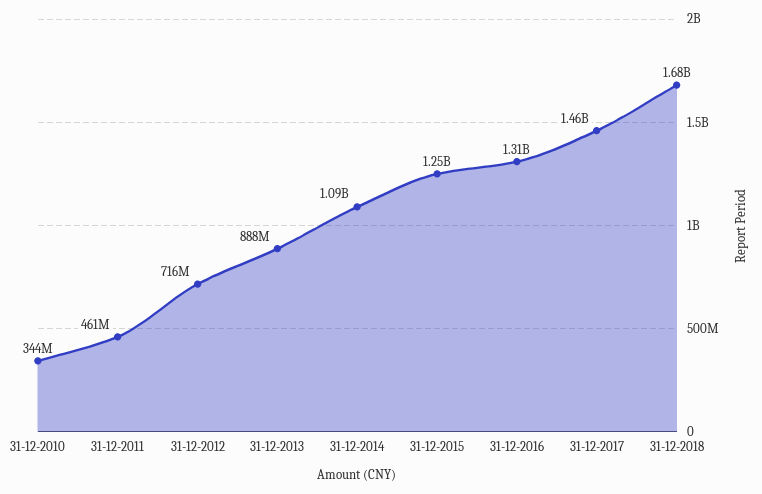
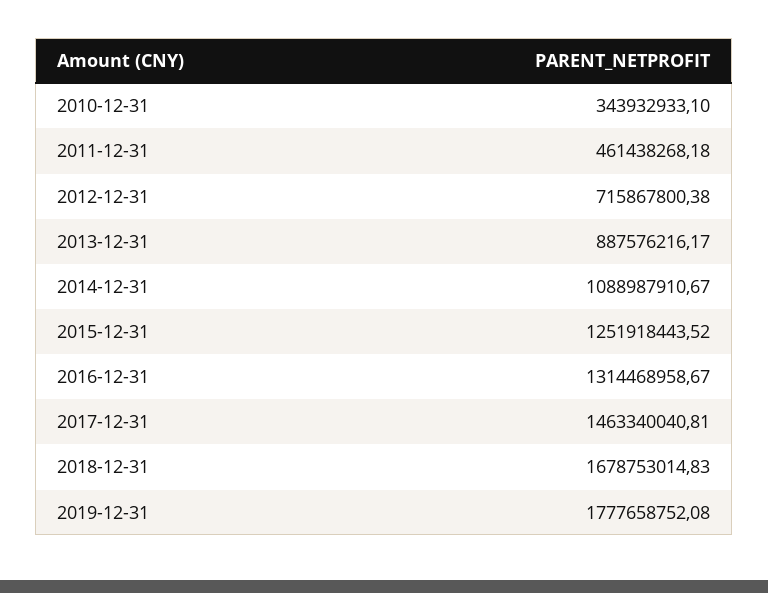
2019-12-31: none -> 1777658752.08

